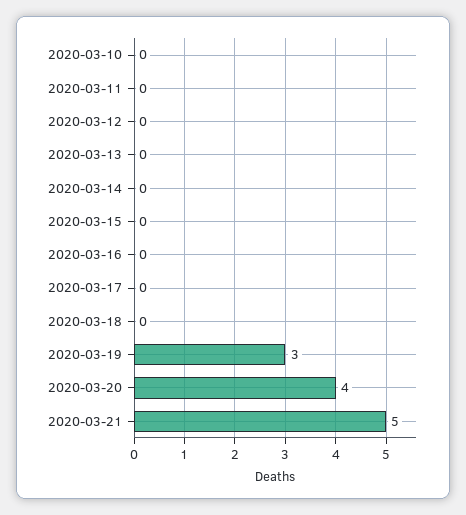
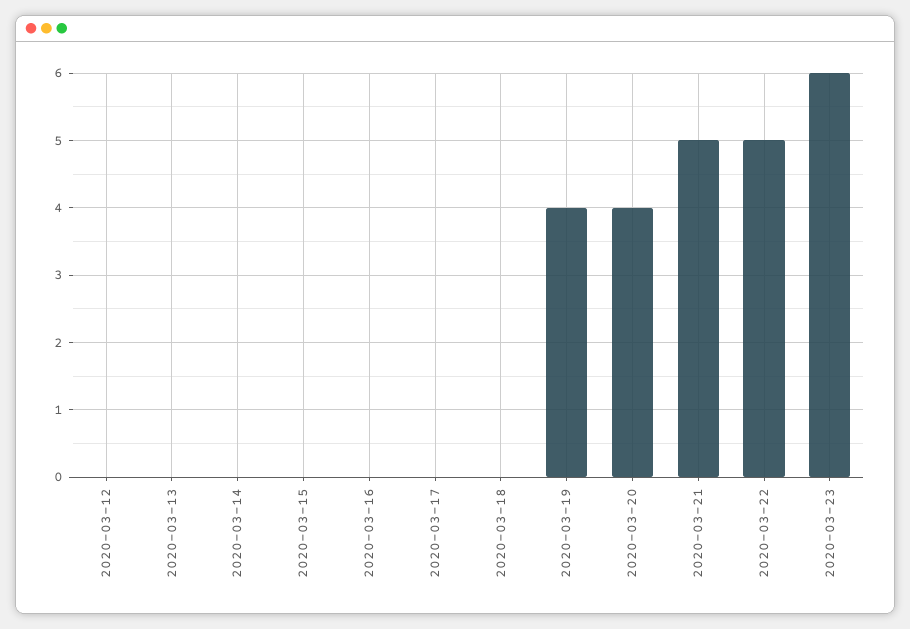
2020-03-10: 0 -> none
2020-03-11: 0 -> none
2020-03-19: 3 -> 4
2020-03-22: none -> 5
2020-03-23: none -> 6

